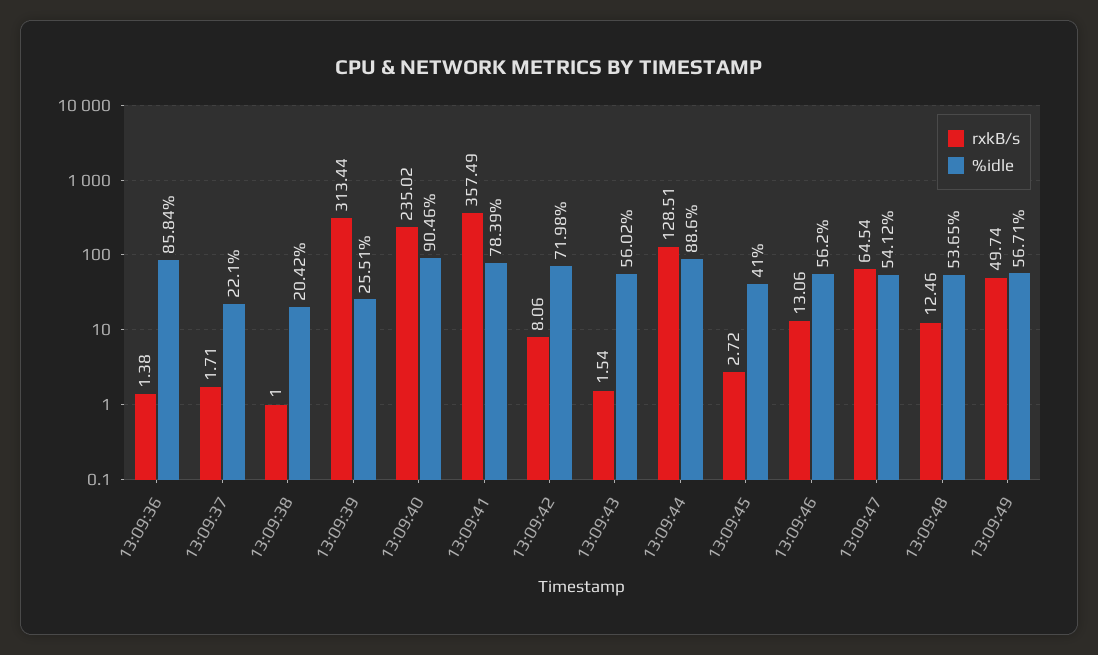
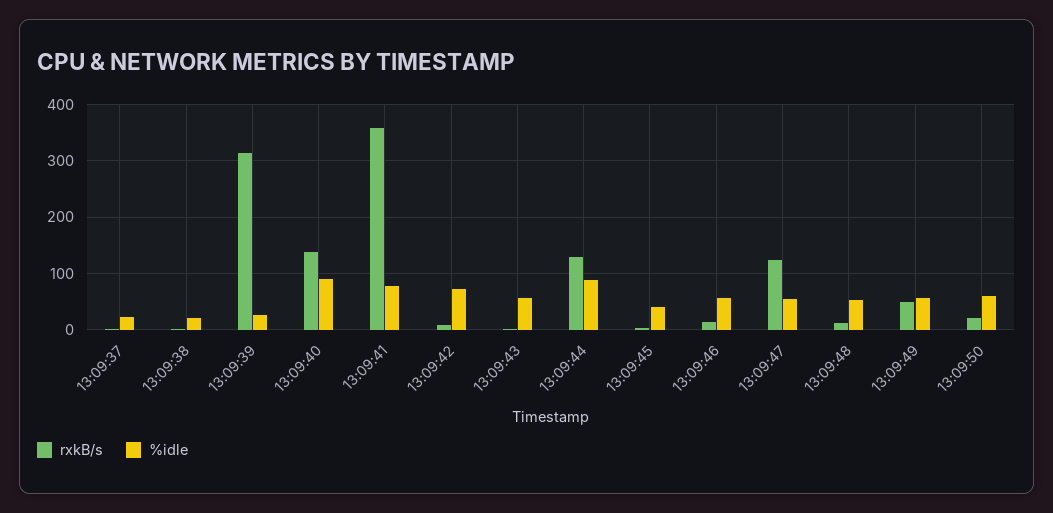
rxkB/s, 13:09:36: 1.38 -> none
%idle, 13:09:36: 85.84 -> none
rxkB/s, 13:09:40: 235.02 -> 140
rxkB/s, 13:09:47: 64.54 -> 120
rxkB/s, 13:09:50: none -> 20
%idle, 13:09:50: none -> 60

